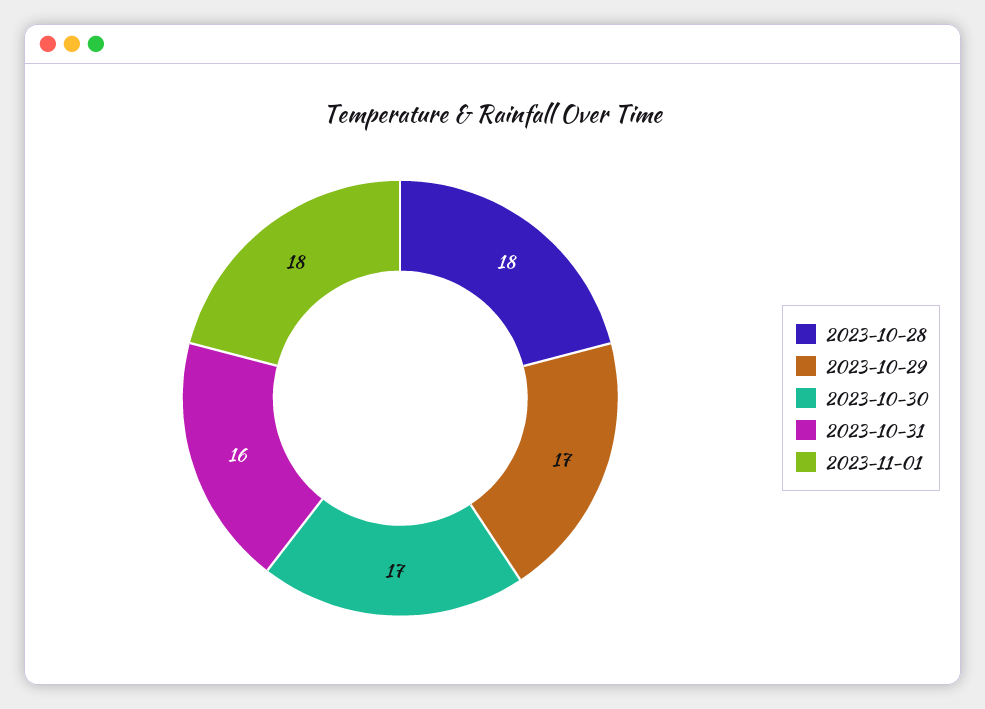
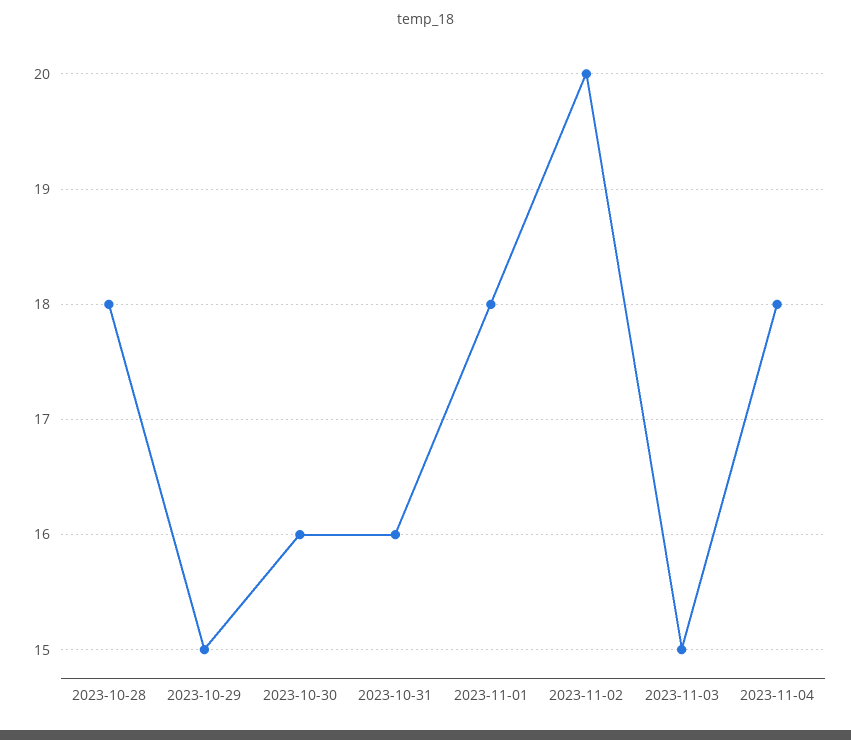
2023-10-29: 17 -> 15
2023-10-30: 17 -> 16
2023-11-02: none -> 20
2023-11-03: none -> 15
2023-11-04: none -> 18

